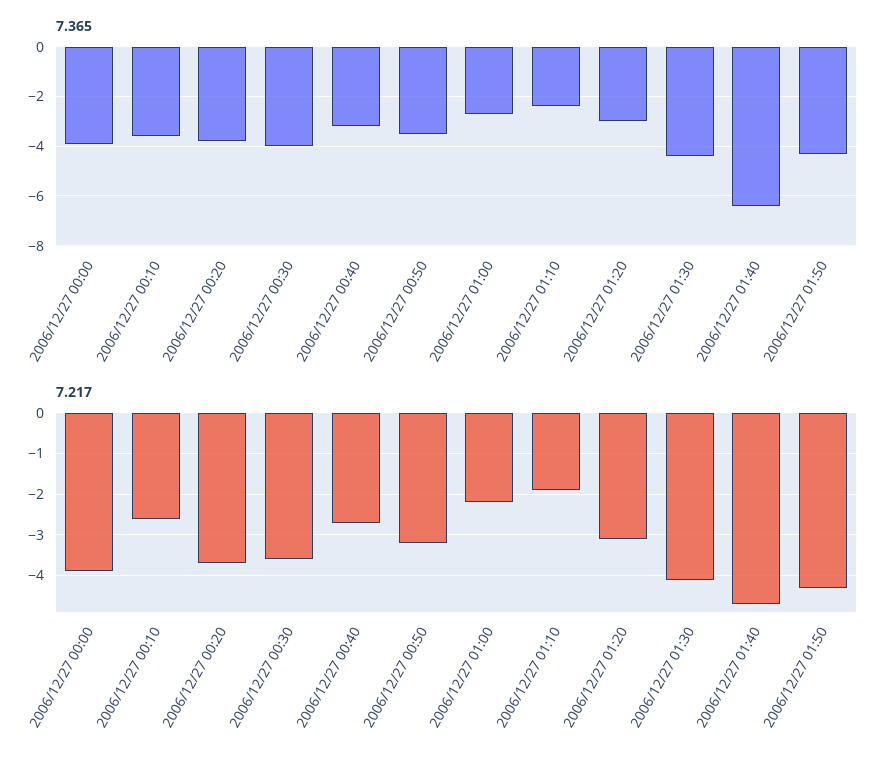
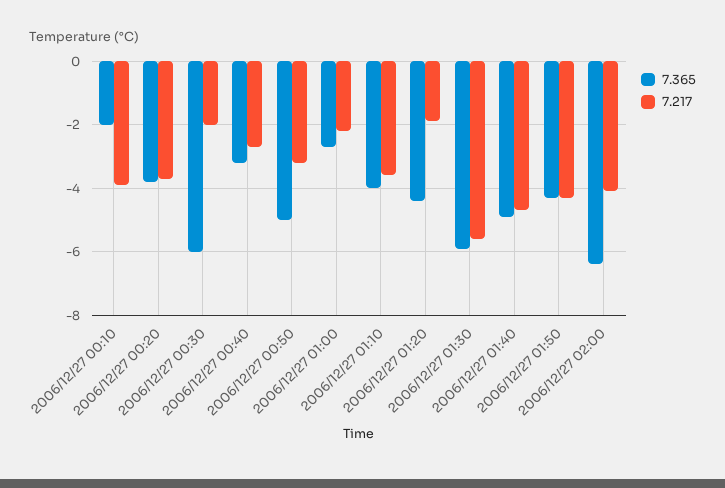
7.365, 2006/12/27 00:00: -4 -> none
7.365, 2006/12/27 00:10: -3.5 -> -2
7.365, 2006/12/27 00:30: -4 -> -6
7.365, 2006/12/27 00:50: -3.5 -> -5
7.365, 2006/12/27 01:10: -2.5 -> -4
7.365, 2006/12/27 01:20: -3 -> -4.5
7.365, 2006/12/27 01:30: -4.5 -> -6
7.365, 2006/12/27 01:40: -6.5 -> -5
7.217, 2006/12/27 00:00: -4 -> none
7.217, 2006/12/27 00:10: -2.5 -> -4
7.217, 2006/12/27 00:30: -3.5 -> -2
7.217, 2006/12/27 01:10: -2 -> -3.5
7.217, 2006/12/27 01:20: -3 -> -2
7.217, 2006/12/27 01:30: -4 -> -5.5
7.365, 2006/12/27 02:00: none -> -6.5
7.217, 2006/12/27 02:00: none -> -4

